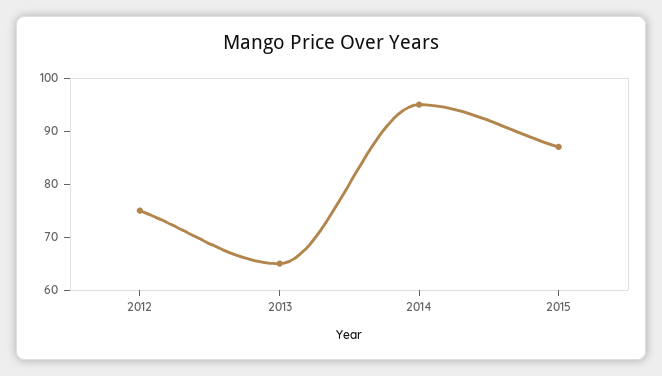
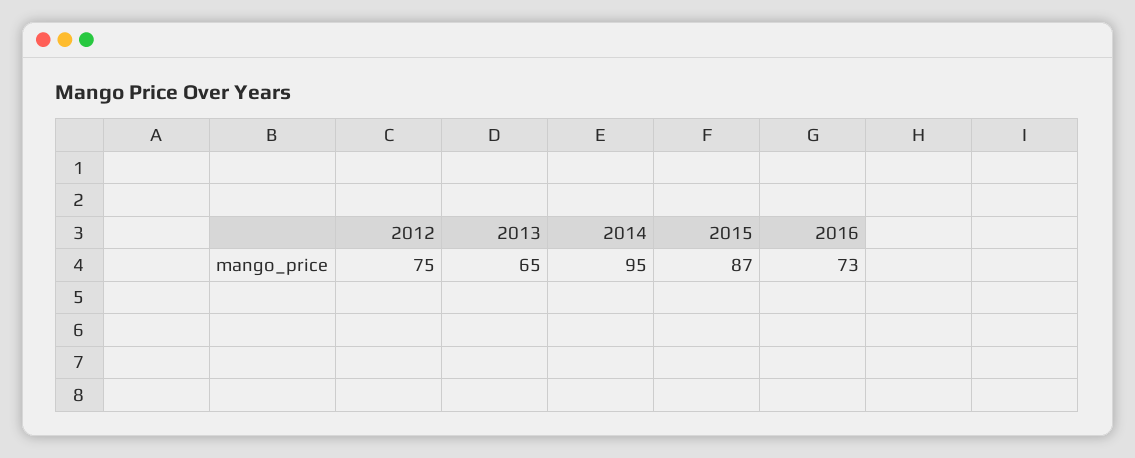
2016: none -> 73

